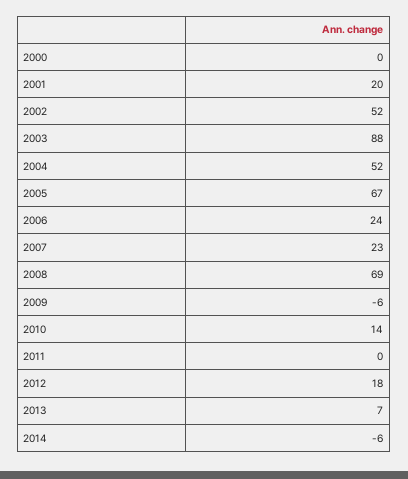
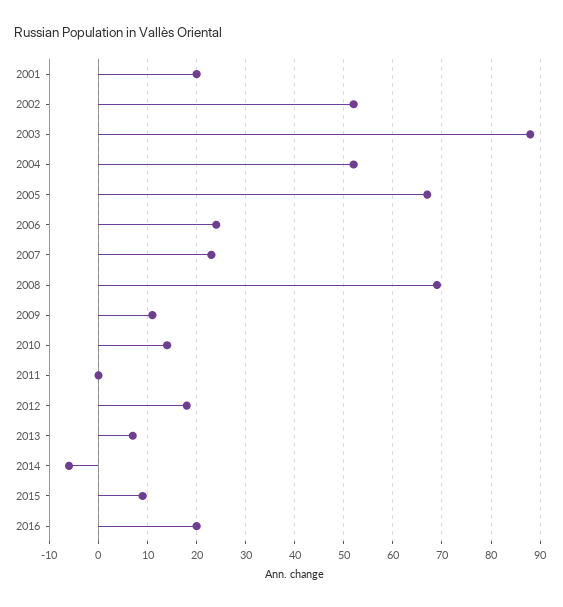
2000: 0 -> none
2009: -6 -> 10
2015: none -> 10
2016: none -> 20

